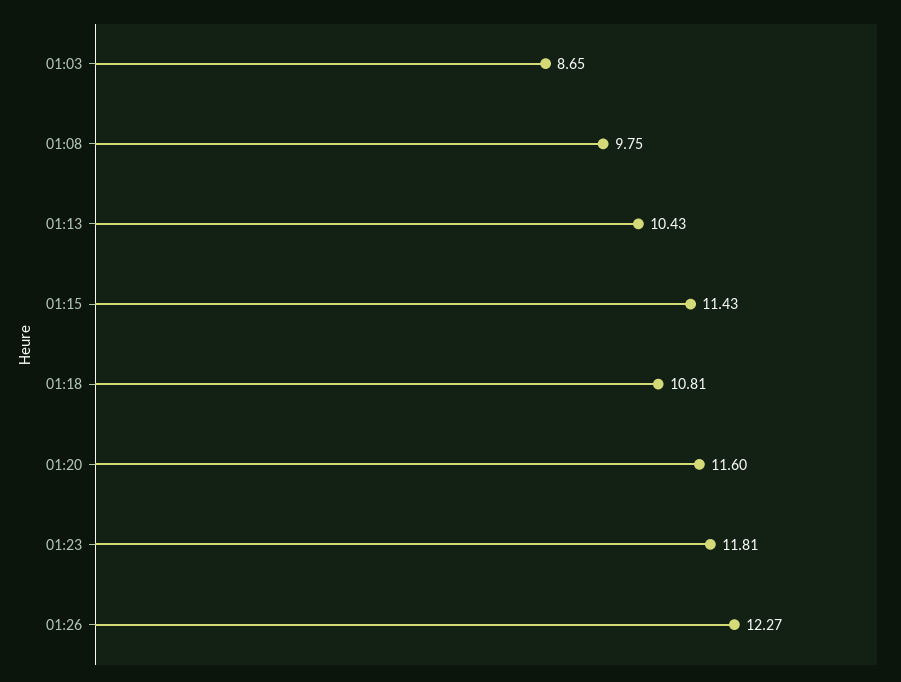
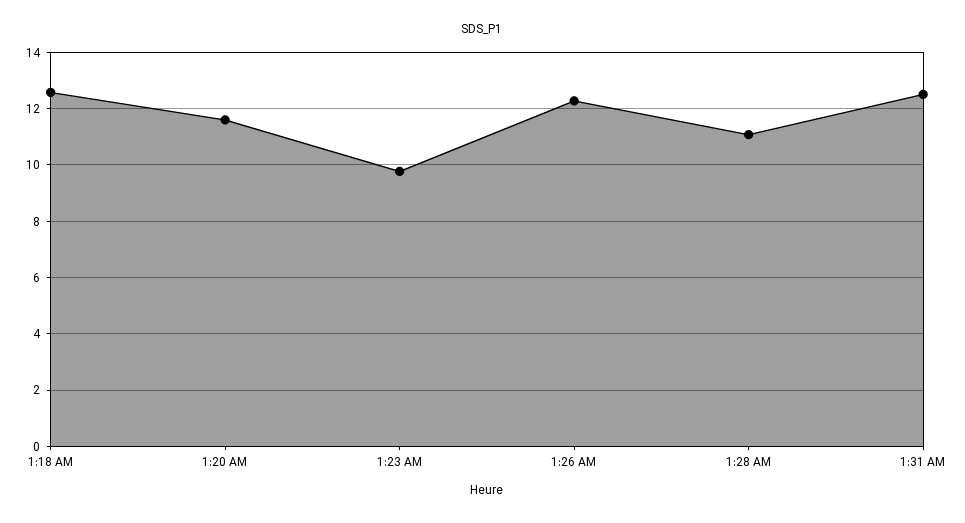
01:03: 8.65 -> none
01:08: 9.75 -> none
01:13: 10.43 -> none
01:15: 11.43 -> none
01:18: 10.81 -> 12.5
01:23: 11.81 -> 9.75
1:28 AM: none -> 11
1:31 AM: none -> 12.5

